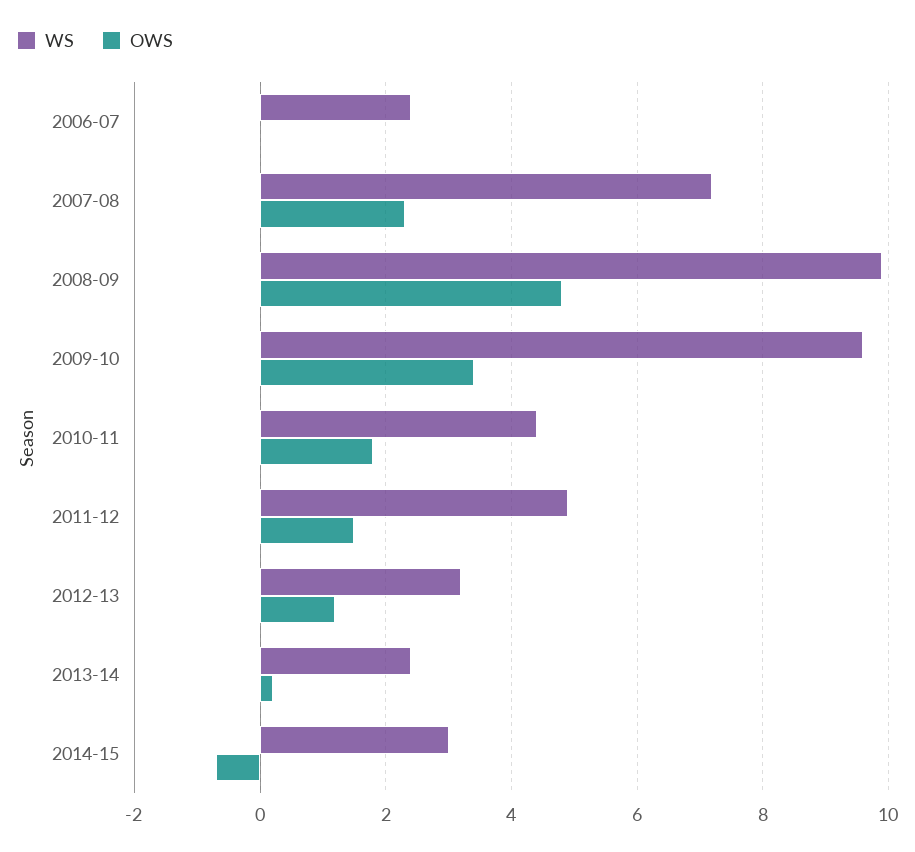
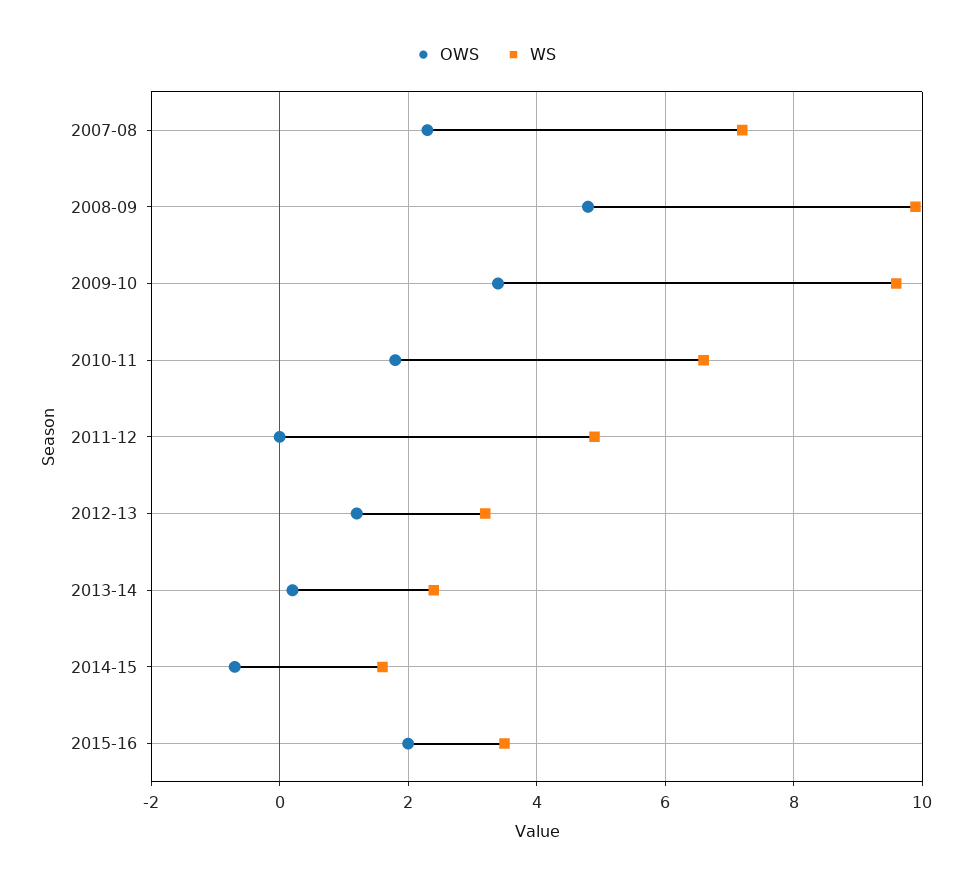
WS, 2006-07: 2.5 -> none
OWS, 2006-07: 0 -> none
WS, 2010-11: 4.5 -> 6.5
OWS, 2011-12: 1.5 -> 0
WS, 2014-15: 3 -> 1.5
OWS, 2015-16: none -> 2
WS, 2015-16: none -> 3.5

